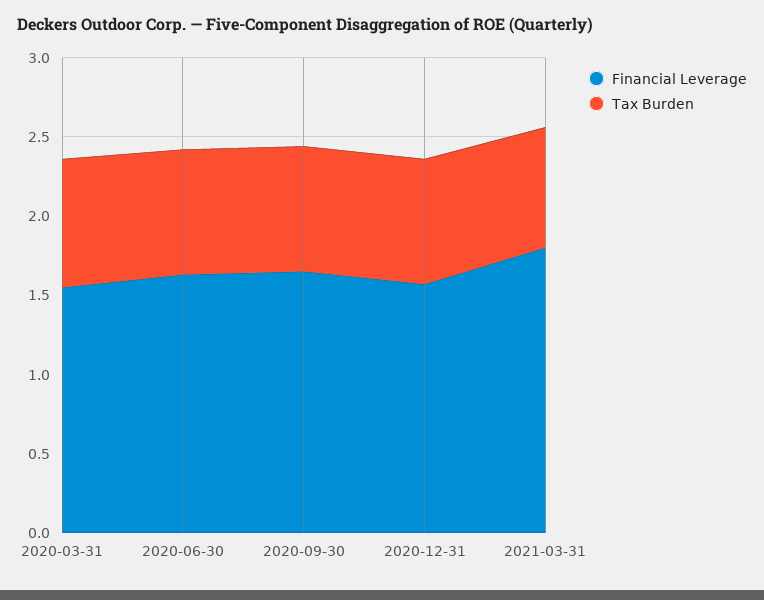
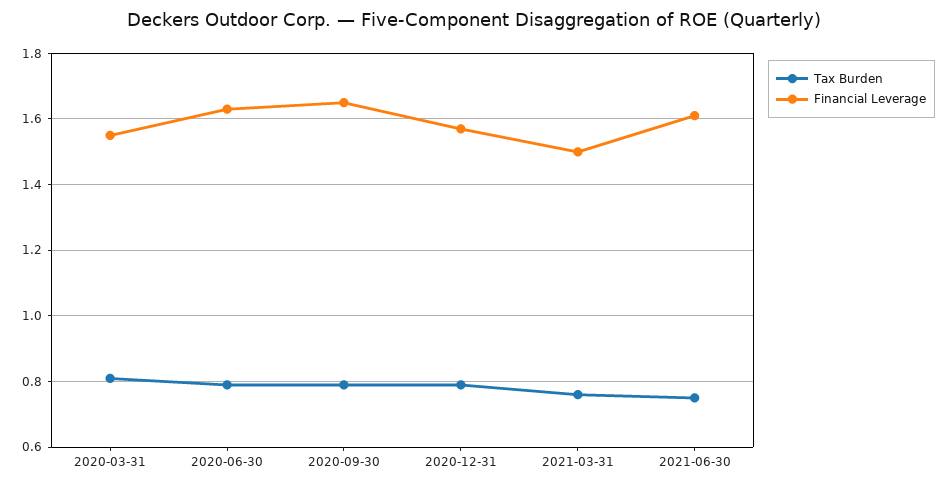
Financial Leverage, 2021-03-31: 1.8 -> 1.5
Tax Burden, 2021-06-30: none -> 0.75
Financial Leverage, 2021-06-30: none -> 1.6

